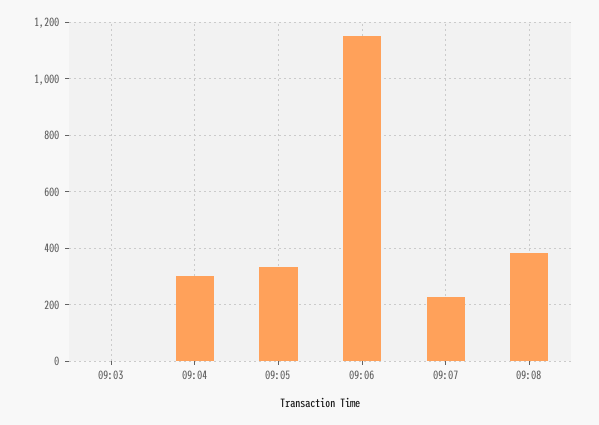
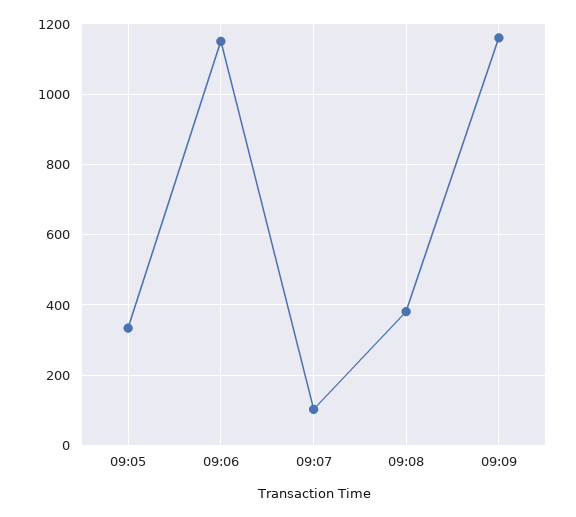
09:03: 0 -> none
09:04: 300 -> none
09:07: 225 -> 100
09:09: none -> 1160

